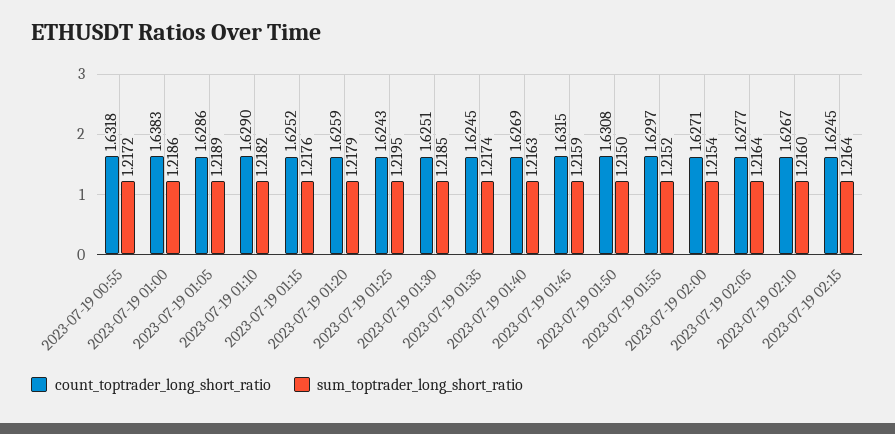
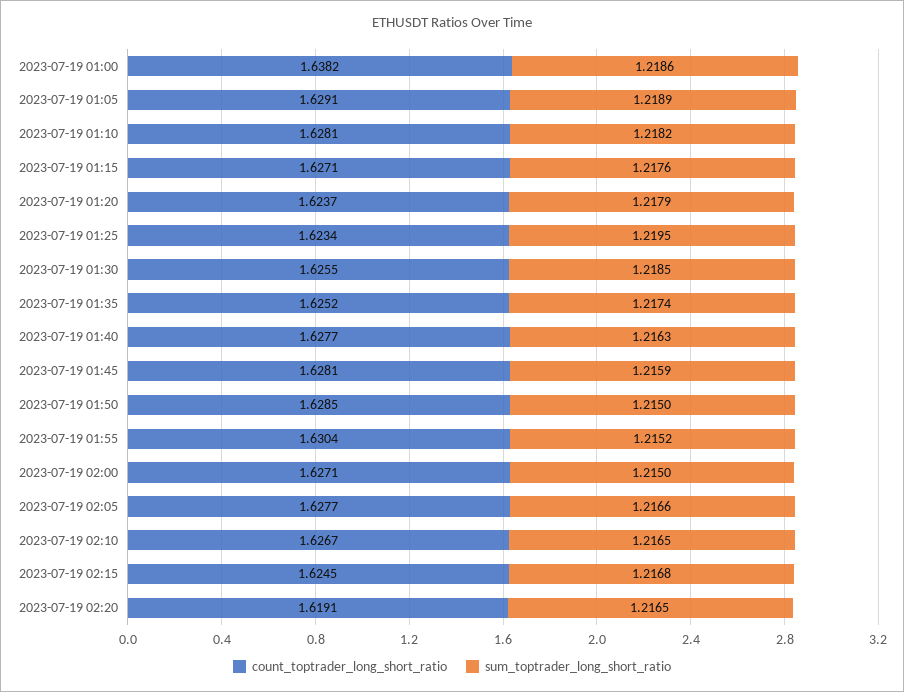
count_toptrader_long_short_ratio, 2023-07-19 00:55: 1.6318 -> none
sum_toptrader_long_short_ratio, 2023-07-19 00:55: 1.2172 -> none
count_toptrader_long_short_ratio, 2023-07-19 01:00: 1.6383 -> 1.6382
count_toptrader_long_short_ratio, 2023-07-19 01:05: 1.6286 -> 1.6291
count_toptrader_long_short_ratio, 2023-07-19 01:10: 1.629 -> 1.6281
count_toptrader_long_short_ratio, 2023-07-19 01:15: 1.6252 -> 1.6271
count_toptrader_long_short_ratio, 2023-07-19 01:20: 1.6259 -> 1.6237
count_toptrader_long_short_ratio, 2023-07-19 01:25: 1.6243 -> 1.6234
count_toptrader_long_short_ratio, 2023-07-19 01:30: 1.6251 -> 1.6255
count_toptrader_long_short_ratio, 2023-07-19 01:35: 1.6245 -> 1.6252
count_toptrader_long_short_ratio, 2023-07-19 01:40: 1.6269 -> 1.6277
count_toptrader_long_short_ratio, 2023-07-19 01:45: 1.6315 -> 1.6281
count_toptrader_long_short_ratio, 2023-07-19 01:50: 1.6308 -> 1.6285
count_toptrader_long_short_ratio, 2023-07-19 01:55: 1.6297 -> 1.6304
sum_toptrader_long_short_ratio, 2023-07-19 02:00: 1.2154 -> 1.215
sum_toptrader_long_short_ratio, 2023-07-19 02:05: 1.2164 -> 1.2166
sum_toptrader_long_short_ratio, 2023-07-19 02:10: 1.216 -> 1.2165
sum_toptrader_long_short_ratio, 2023-07-19 02:15: 1.2164 -> 1.2168
count_toptrader_long_short_ratio, 2023-07-19 02:20: none -> 1.6191
sum_toptrader_long_short_ratio, 2023-07-19 02:20: none -> 1.2165

